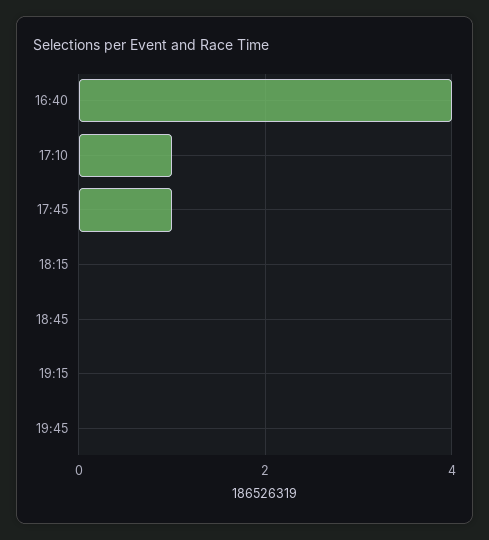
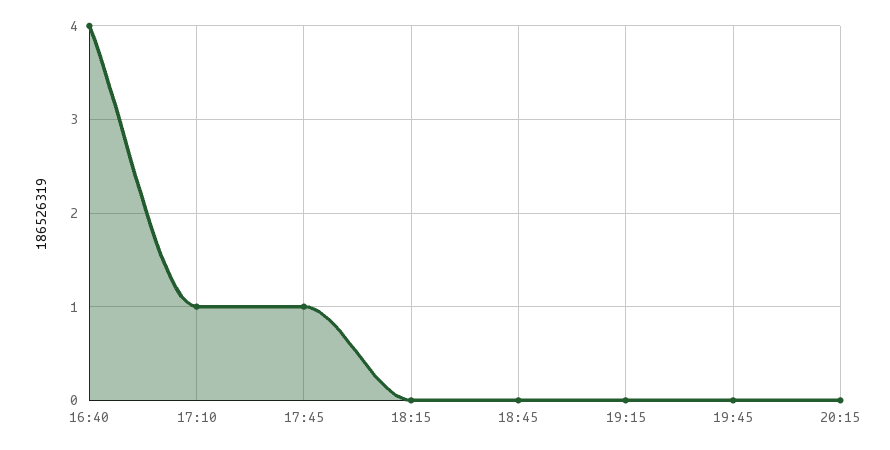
20:15: none -> 0

